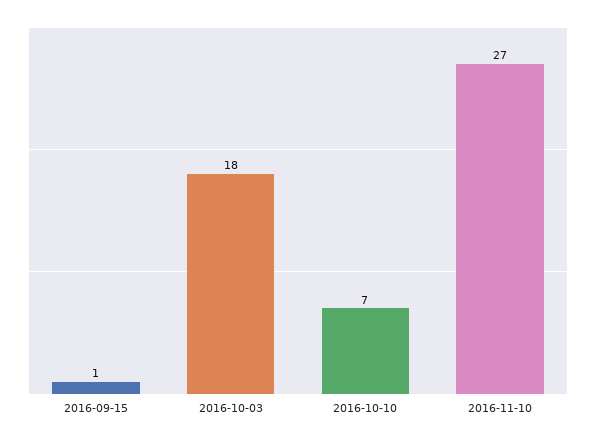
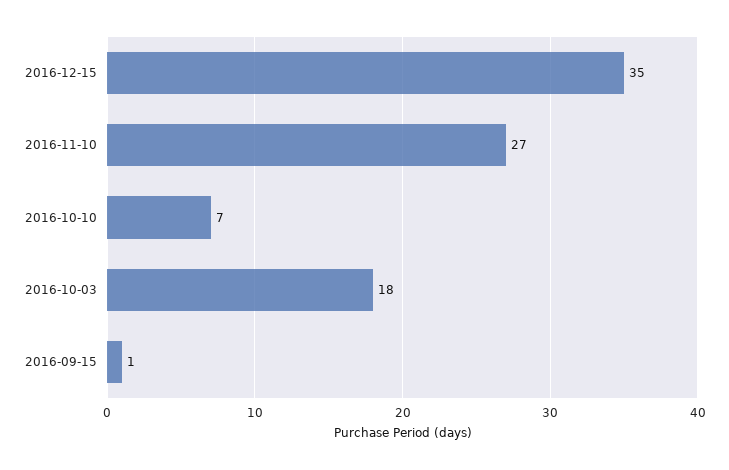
2016-12-15: none -> 35

